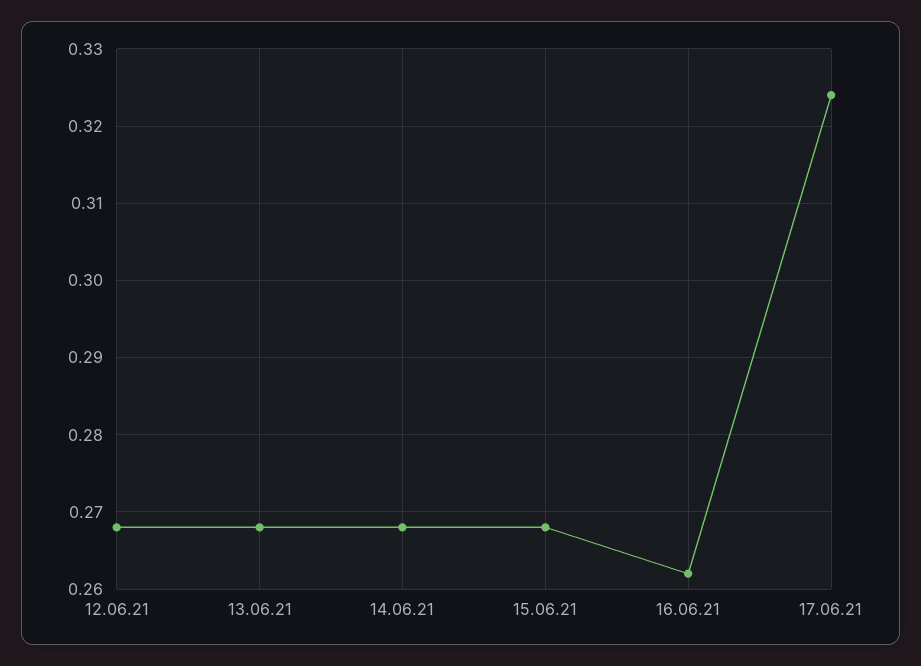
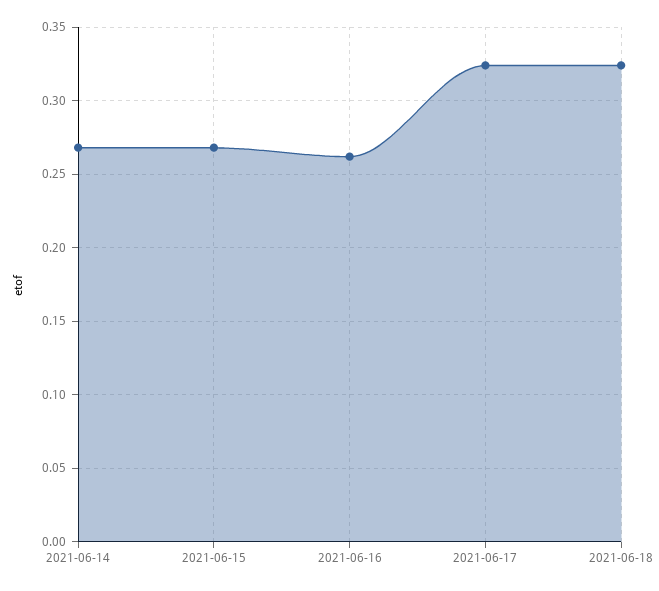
12.06.21: 0.268 -> none
13.06.21: 0.268 -> none
2021-06-18: none -> 0.325

